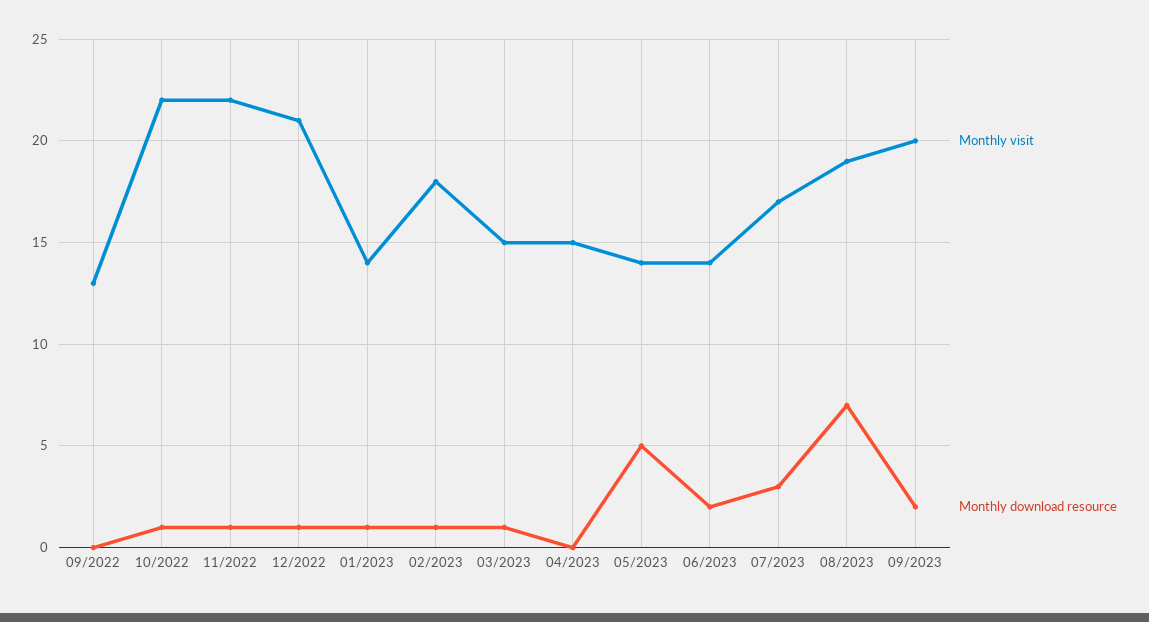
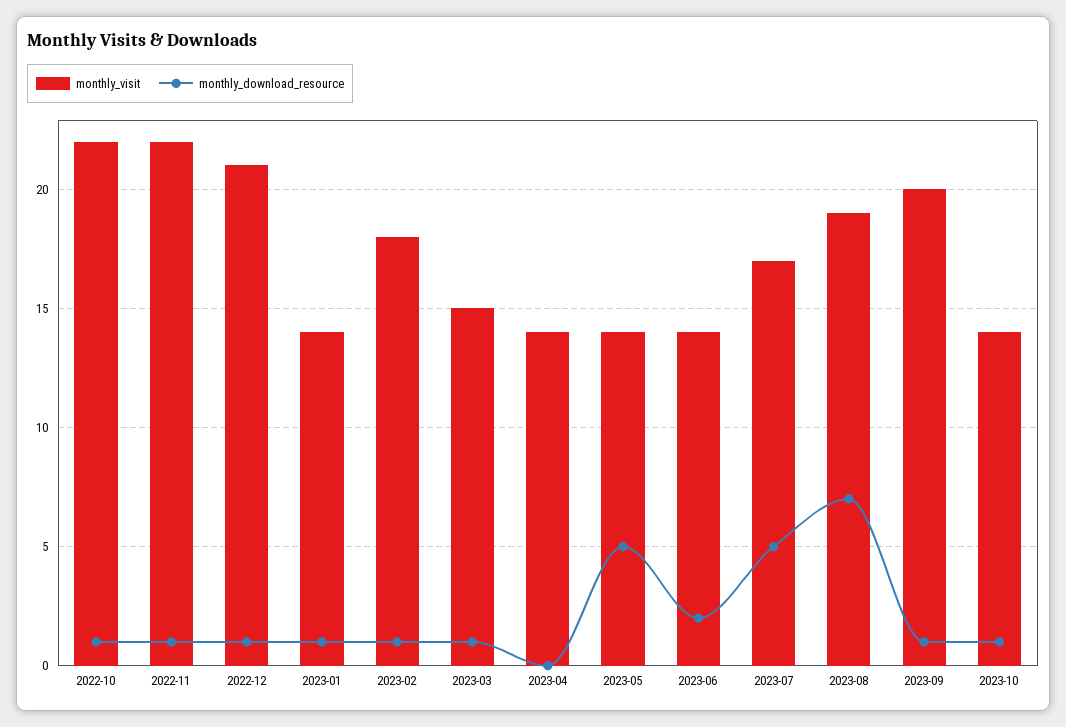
Monthly visit, 09/2022: 13 -> none
Monthly download resource, 09/2022: 0 -> none
Monthly visit, 04/2023: 15 -> 14
Monthly download resource, 07/2023: 3 -> 5
Monthly download resource, 09/2023: 2 -> 1
Monthly visit, 2023-10: none -> 14
Monthly download resource, 2023-10: none -> 1

